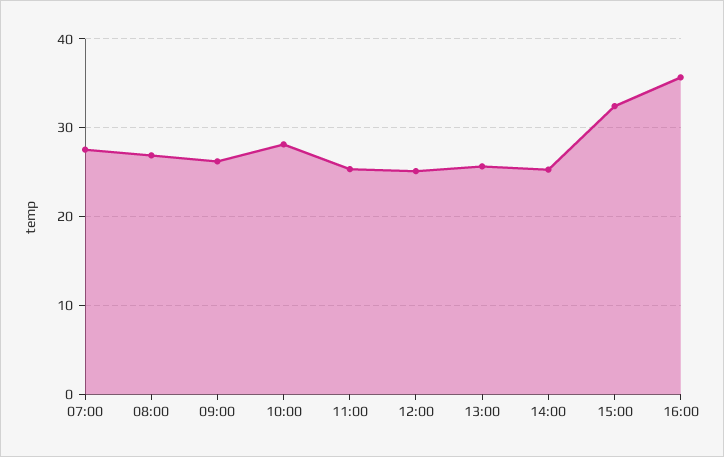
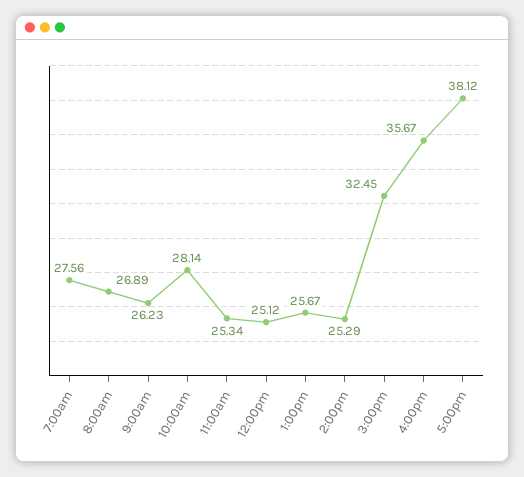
5:00pm: none -> 38.12

